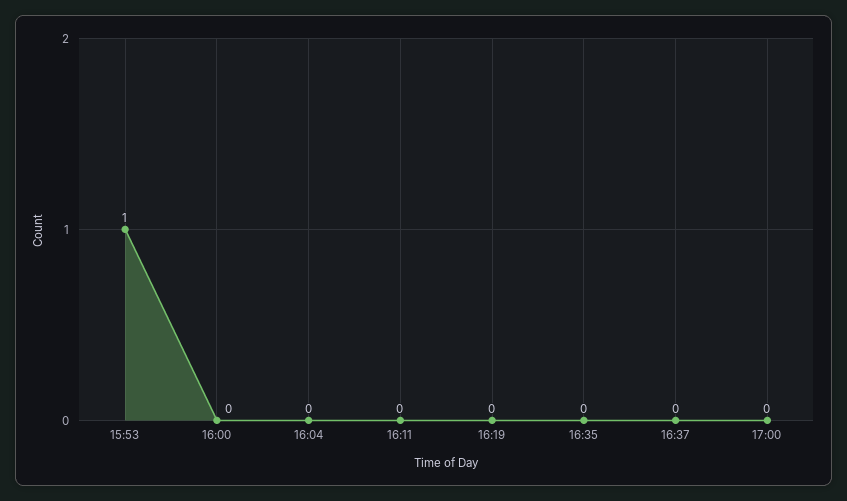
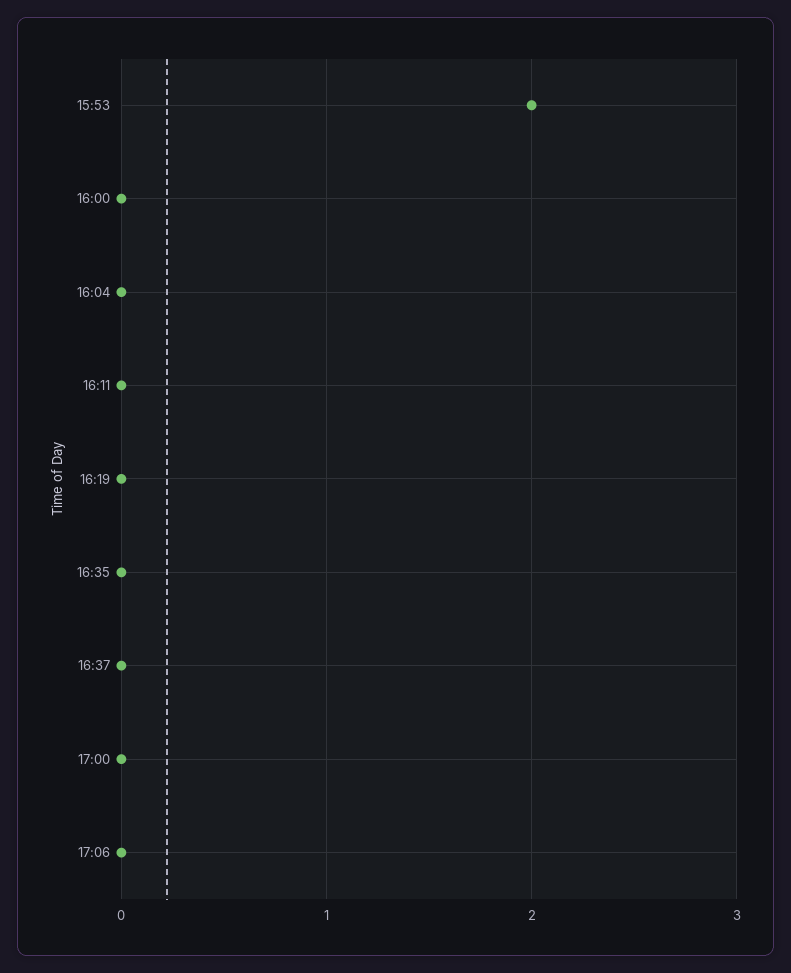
15:53: 1 -> 2
17:06: none -> 0

